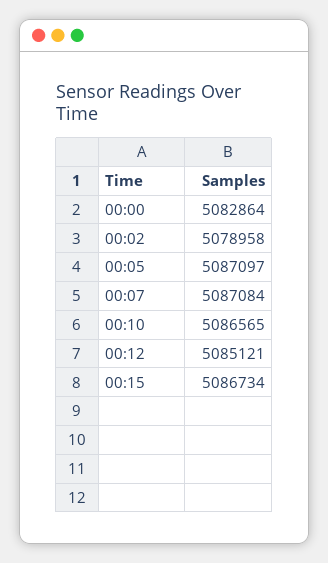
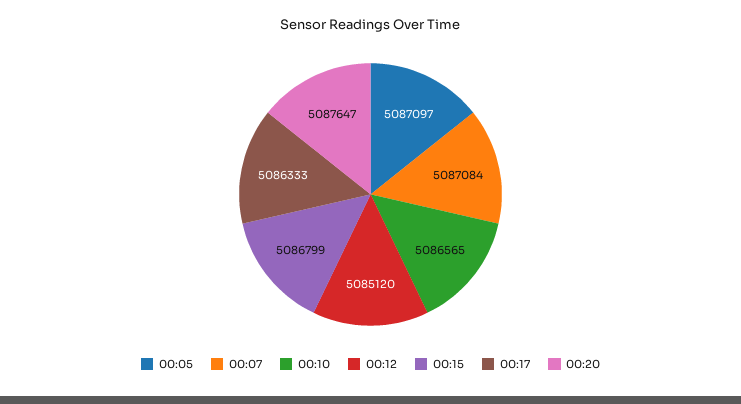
00:00: 5082864 -> none
00:02: 5078958 -> none
00:12: 5085121 -> 5085120
00:15: 5086734 -> 5086799
00:17: none -> 5086333
00:20: none -> 5087647

